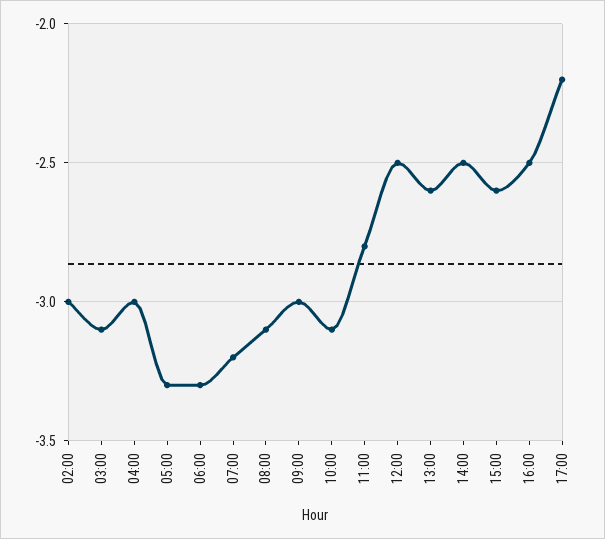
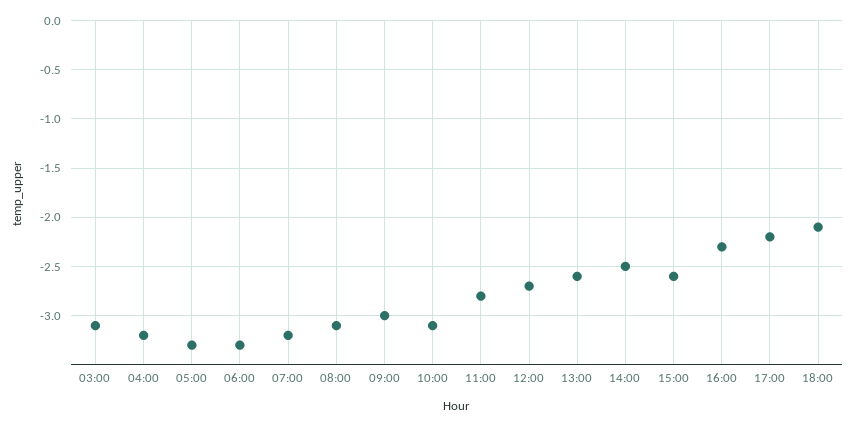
02:00: -3 -> none
04:00: -3 -> -3.2
12:00: -2.5 -> -2.7
16:00: -2.5 -> -2.3
18:00: none -> -2.1

